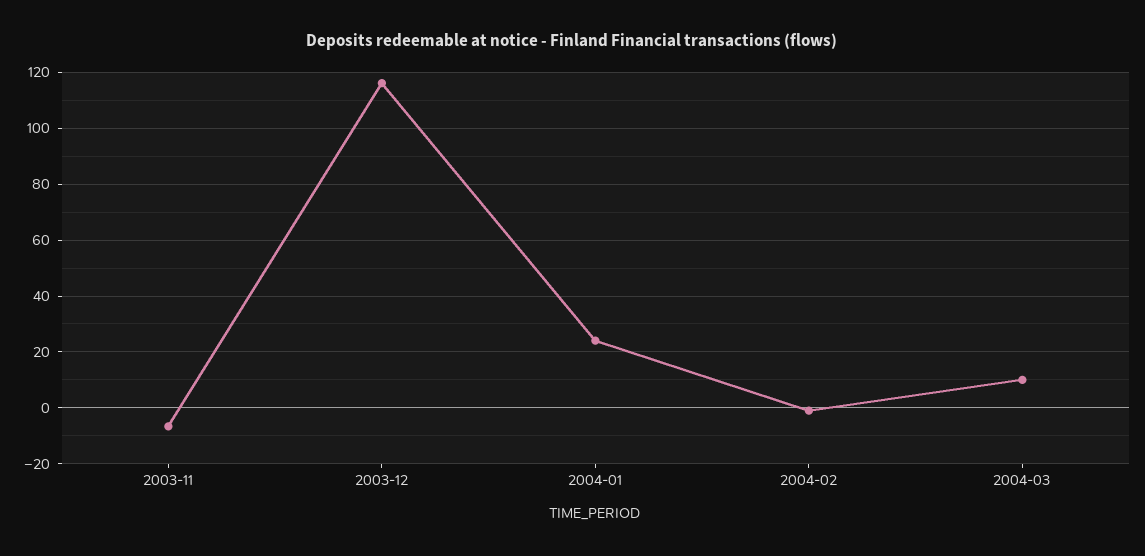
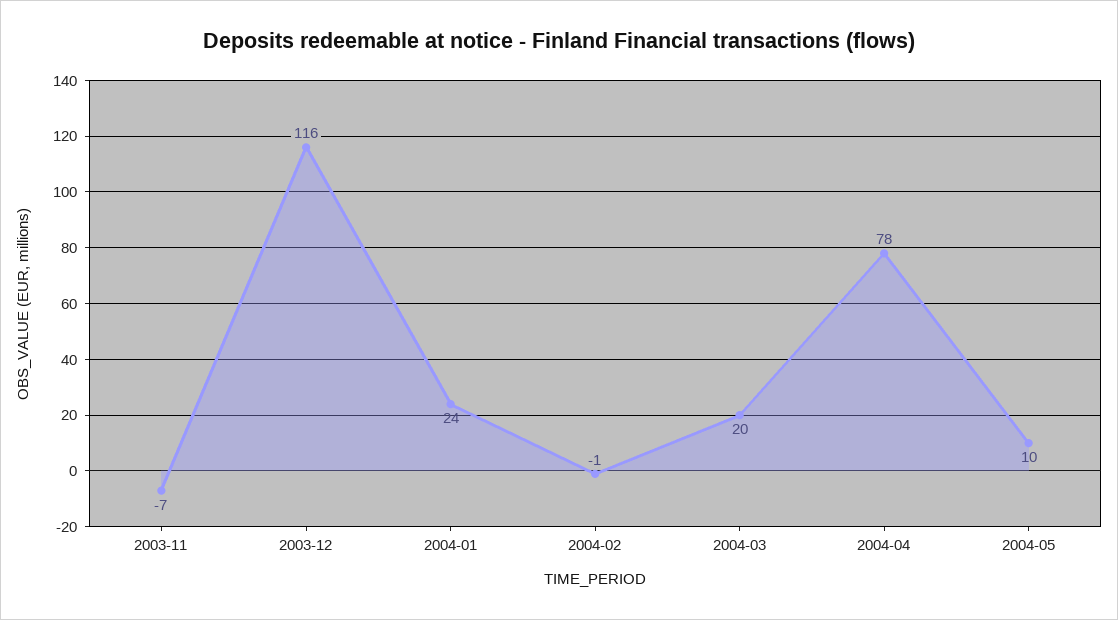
2004-03: 10 -> 20
2004-04: none -> 78
2004-05: none -> 10

